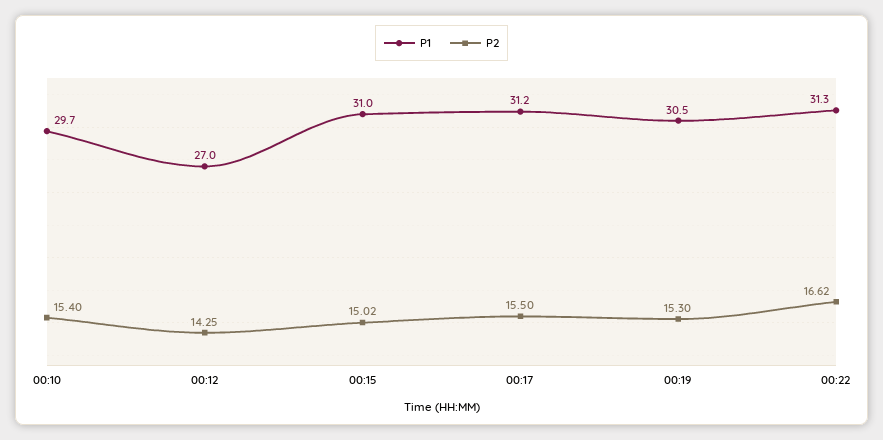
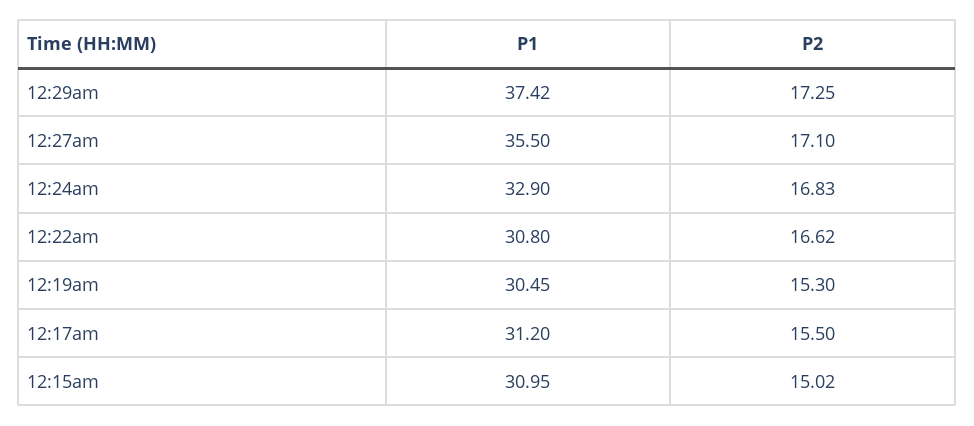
P1, 00:10: 29.7 -> none
P2, 00:10: 15.4 -> none
P1, 00:12: 27 -> none
P2, 00:12: 14.25 -> none
P1, 00:22: 31.3 -> 30.8
P1, 12:29am: none -> 37.42
P2, 12:29am: none -> 17.25
P1, 12:27am: none -> 35.5
P2, 12:27am: none -> 17.1
P1, 12:24am: none -> 32.9
P2, 12:24am: none -> 16.83

